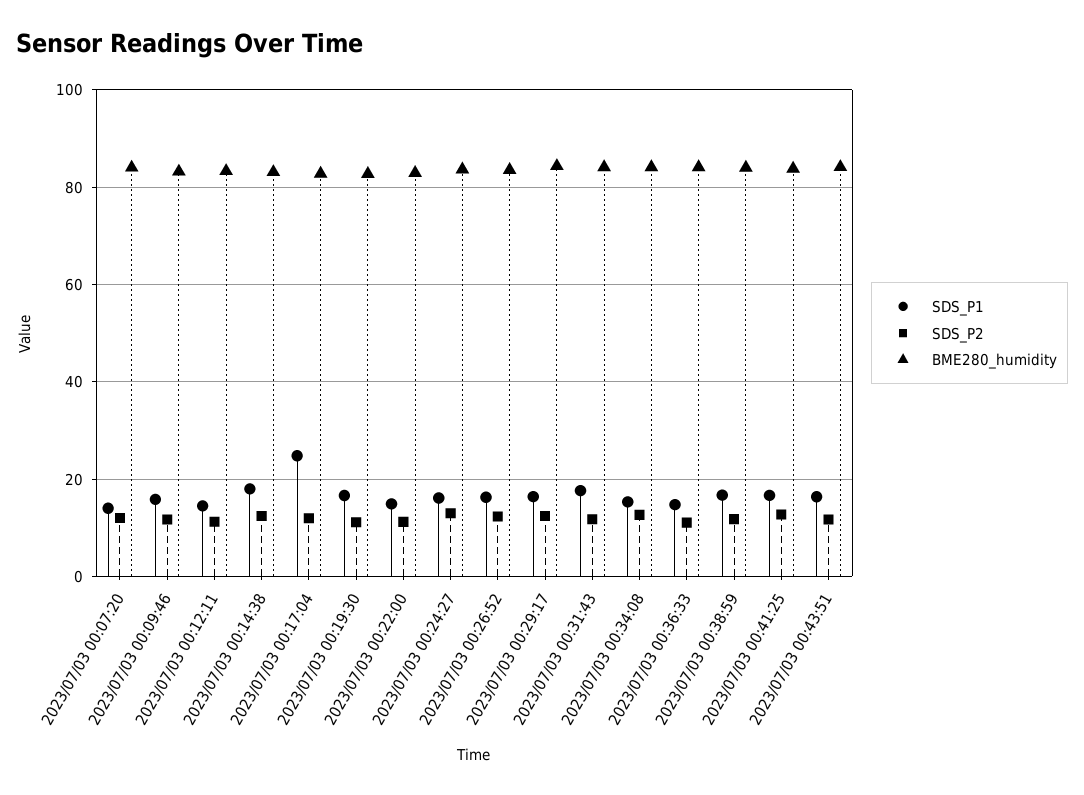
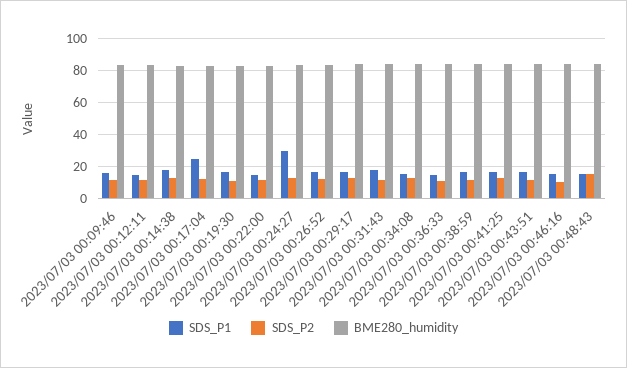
SDS_P1, 2023/07/03 00:07:20: 14 -> none
SDS_P2, 2023/07/03 00:07:20: 12 -> none
BME280_humidity, 2023/07/03 00:07:20: 84 -> none
SDS_P1, 2023/07/03 00:24:27: 16 -> 30
SDS_P1, 2023/07/03 00:46:16: none -> 15
SDS_P2, 2023/07/03 00:46:16: none -> 10
BME280_humidity, 2023/07/03 00:46:16: none -> 85
SDS_P1, 2023/07/03 00:48:43: none -> 15
SDS_P2, 2023/07/03 00:48:43: none -> 15
BME280_humidity, 2023/07/03 00:48:43: none -> 85

